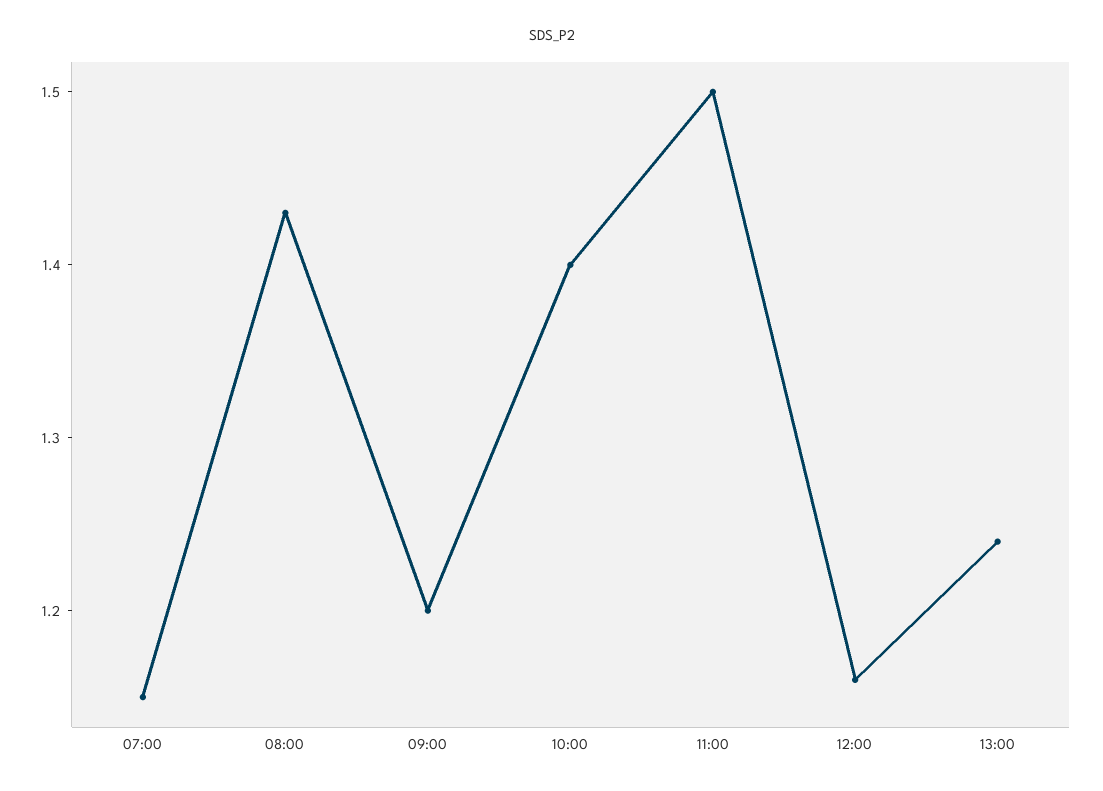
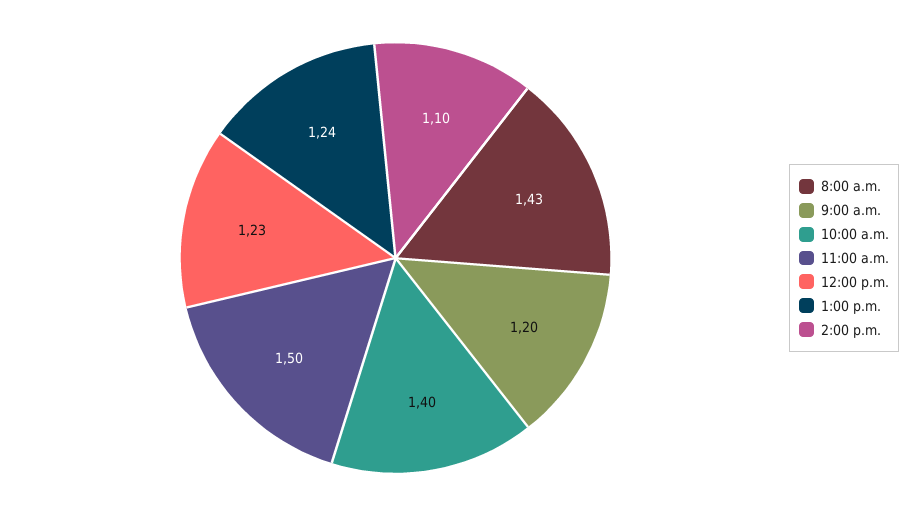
07:00: 1.15 -> none
12:00: 1.16 -> 1.23
2:00 p.m.: none -> 1.1

